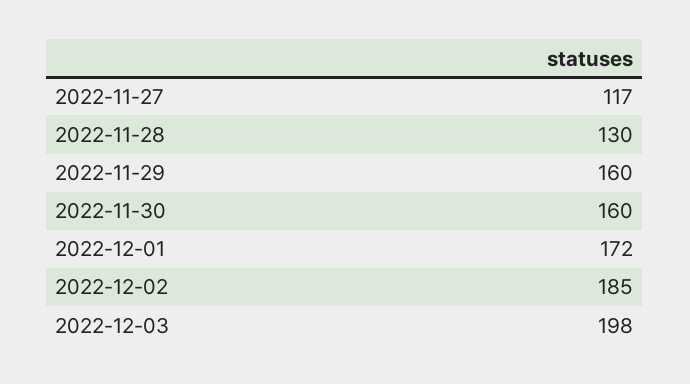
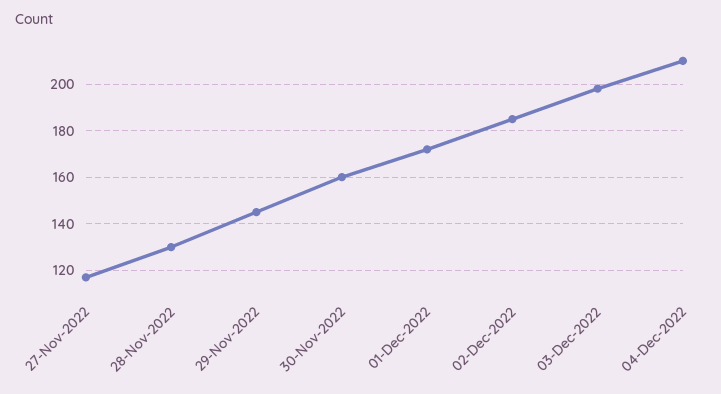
2022-11-29: 160 -> 145
04-Dec-2022: none -> 210

